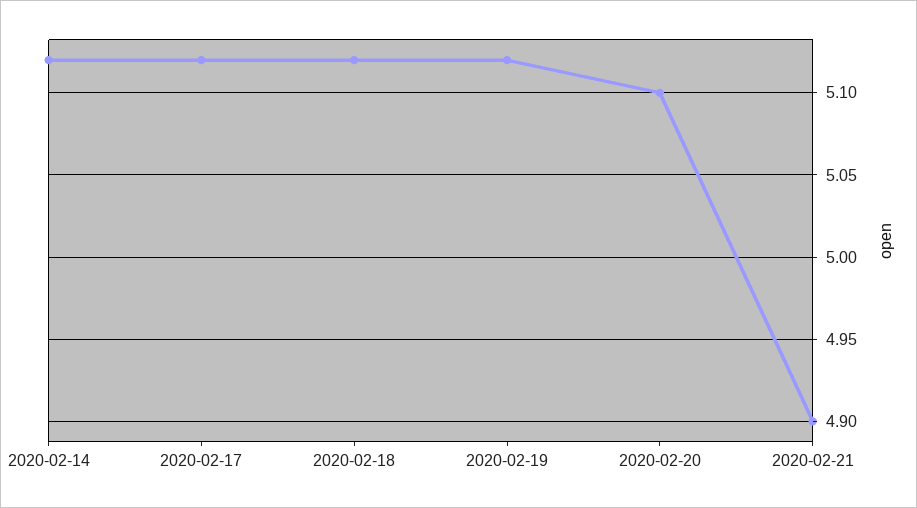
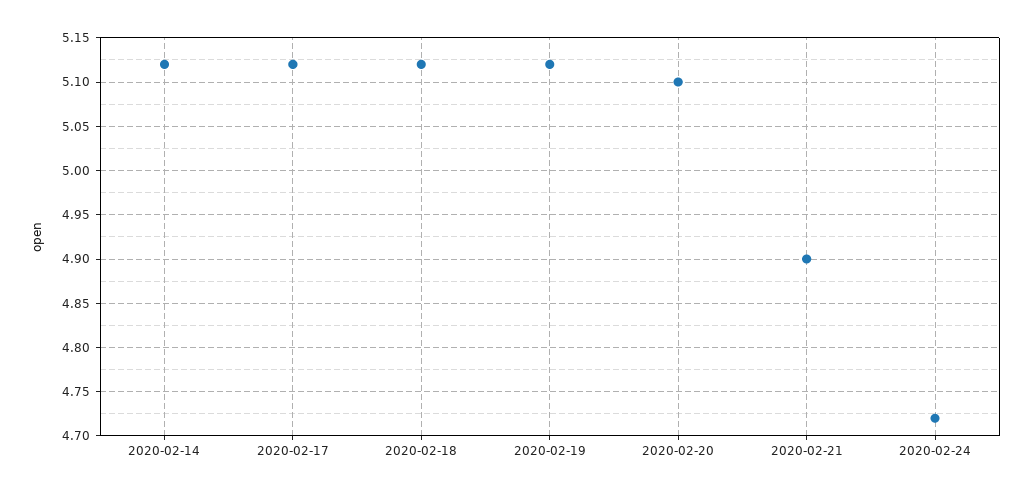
2020-02-24: none -> 4.72

